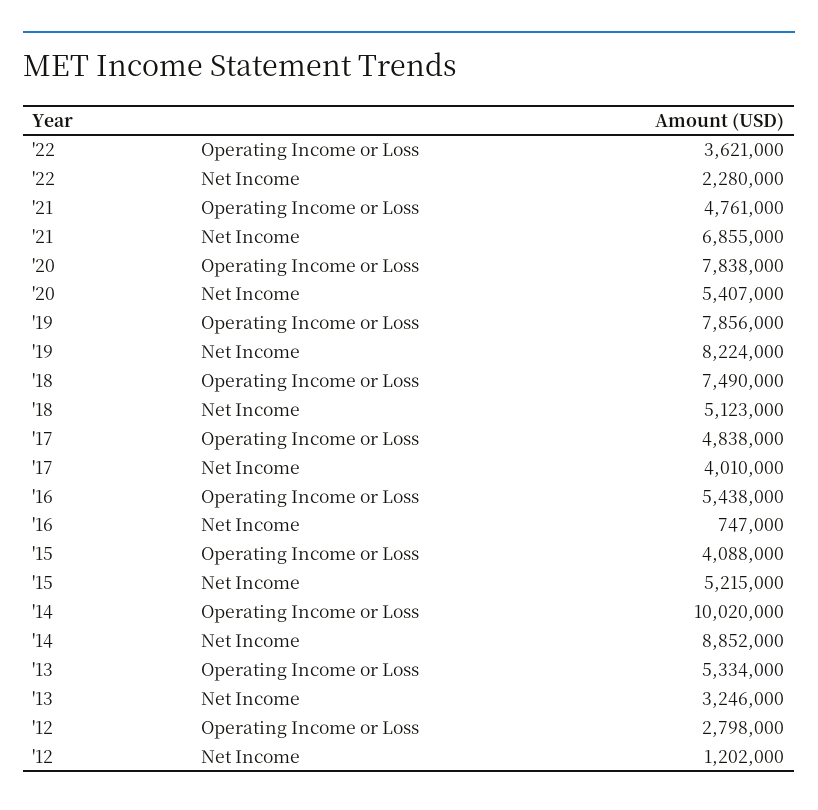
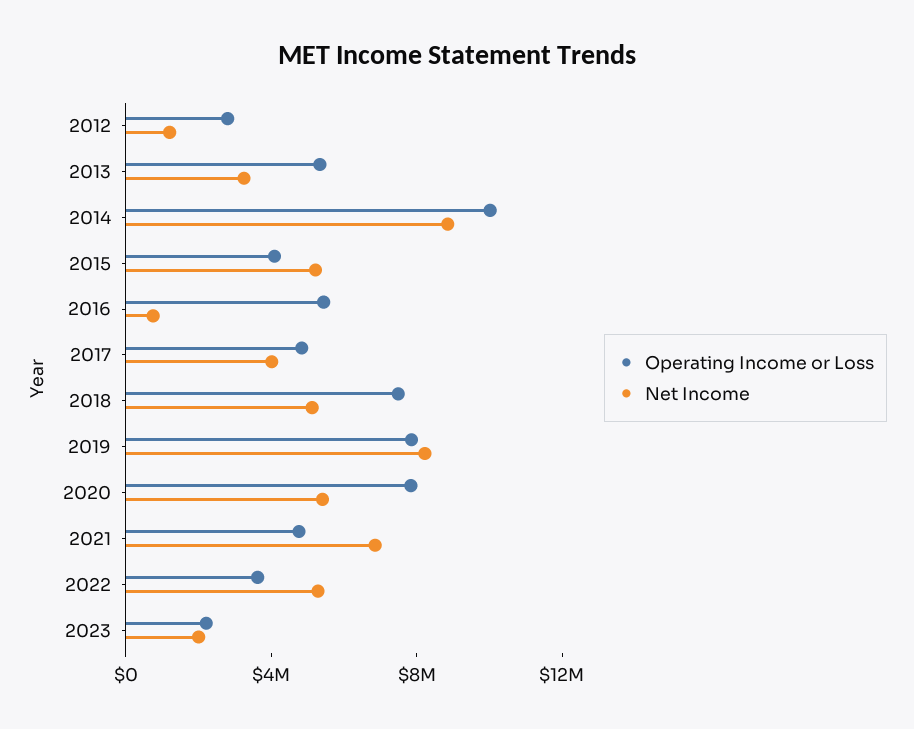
Net Income, '22: 2280000 -> 5000000
Operating Income or Loss, 2023: none -> 2000000
Net Income, 2023: none -> 2000000

